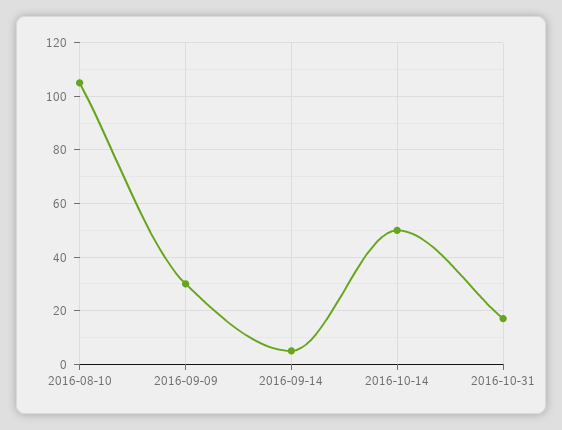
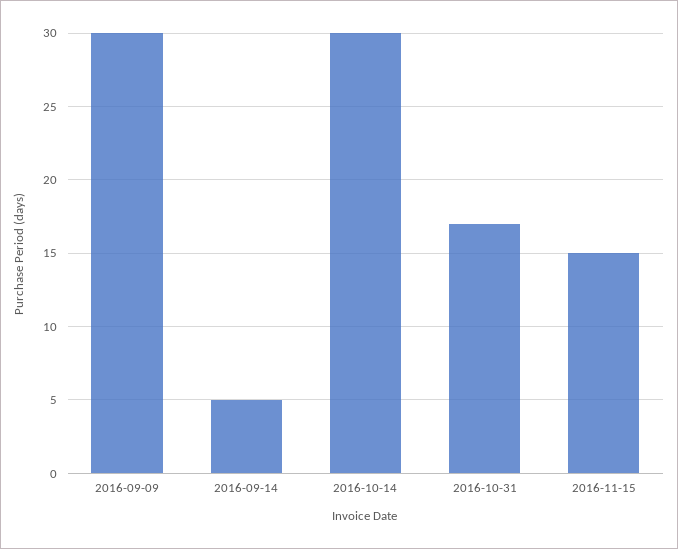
2016-08-10: 105 -> none
2016-10-14: 50 -> 30
2016-11-15: none -> 15

